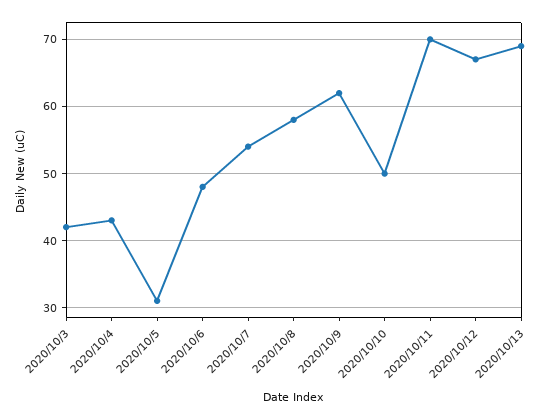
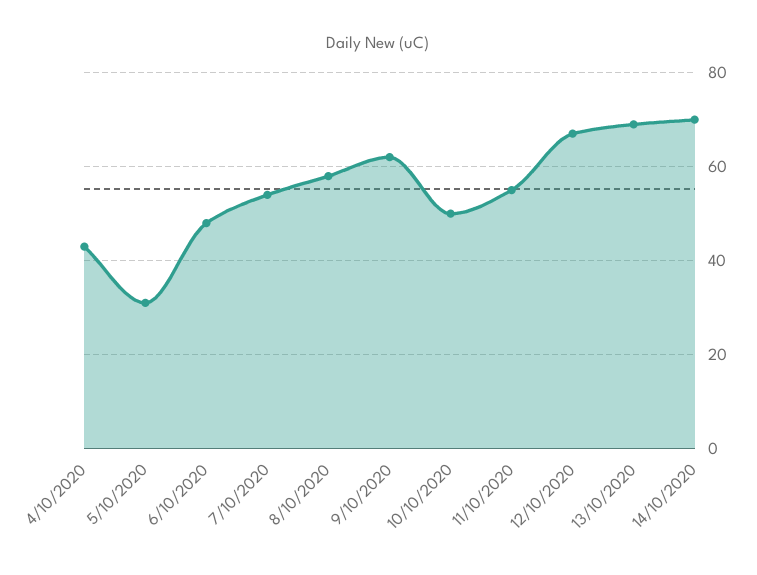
2020/10/3: 42 -> none
2020/10/11: 70 -> 55
14/10/2020: none -> 70

